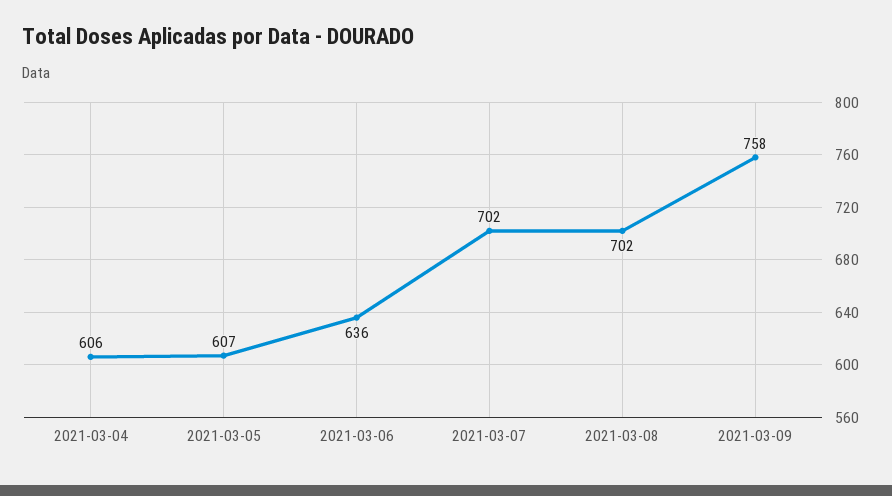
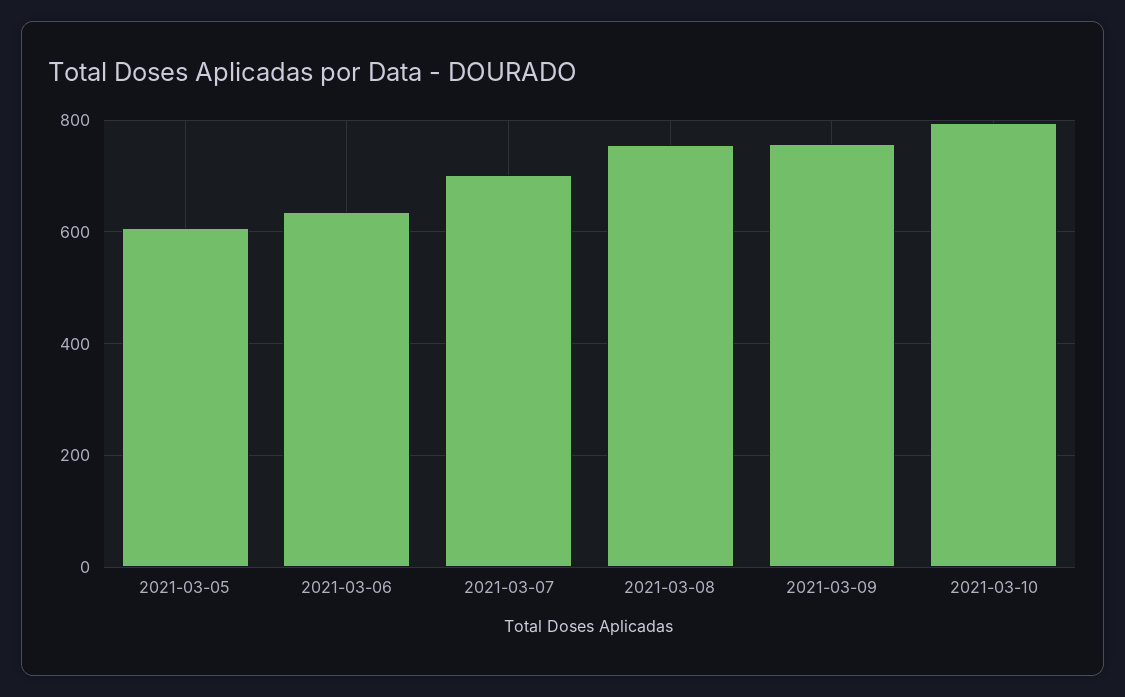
2021-03-04: 606 -> none
2021-03-08: 702 -> 760
2021-03-10: none -> 800

